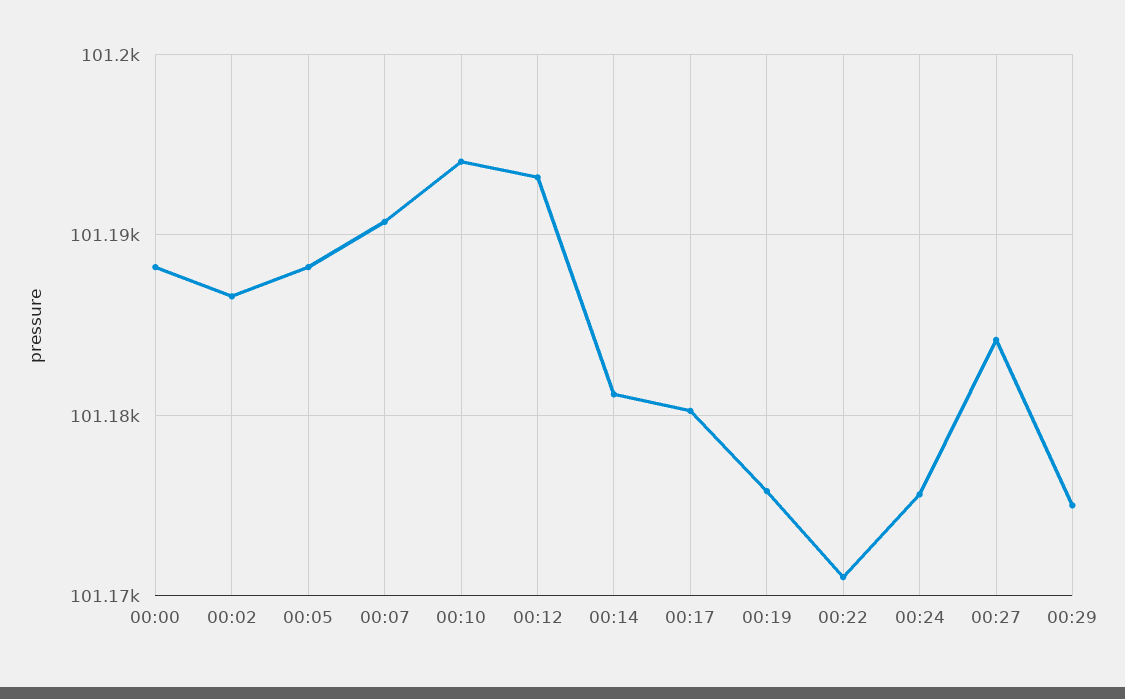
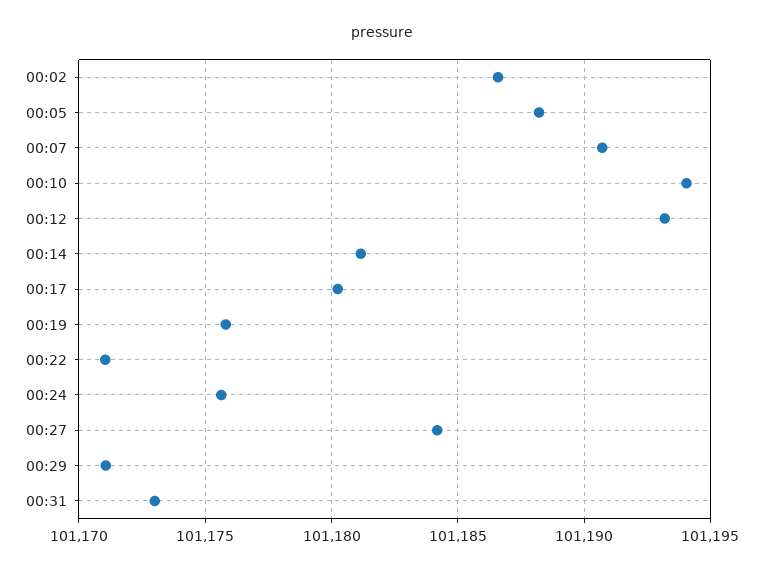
00:00: 101188 -> none
00:29: 101175 -> 101171
00:31: none -> 101173

